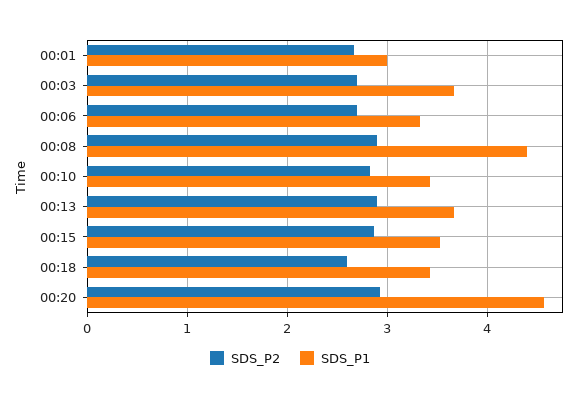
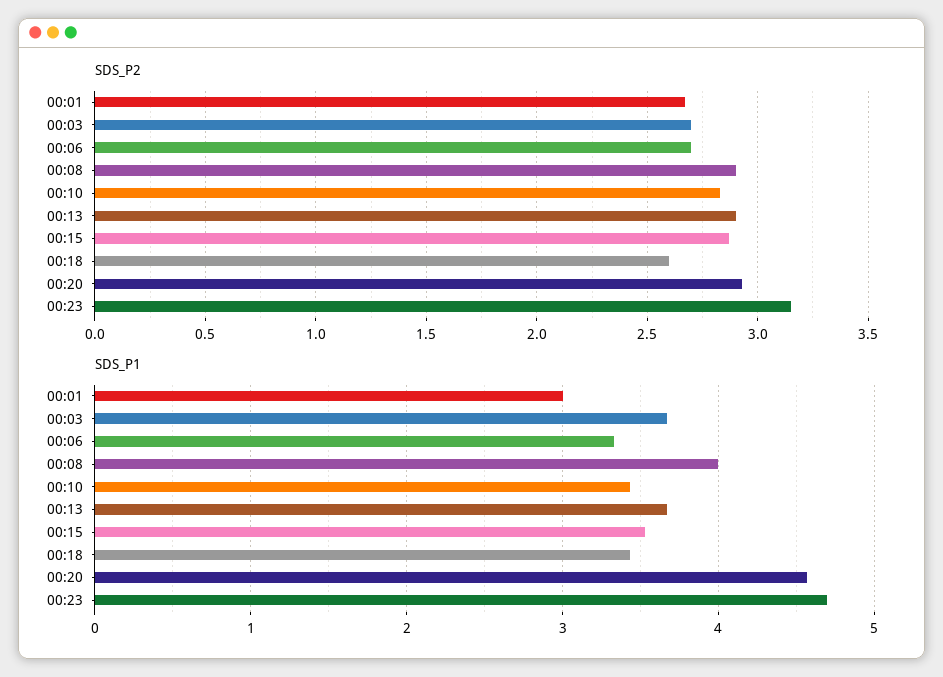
SDS_P1, 00:08: 4.4 -> 4
SDS_P2, 00:23: none -> 3.15
SDS_P1, 00:23: none -> 4.7

